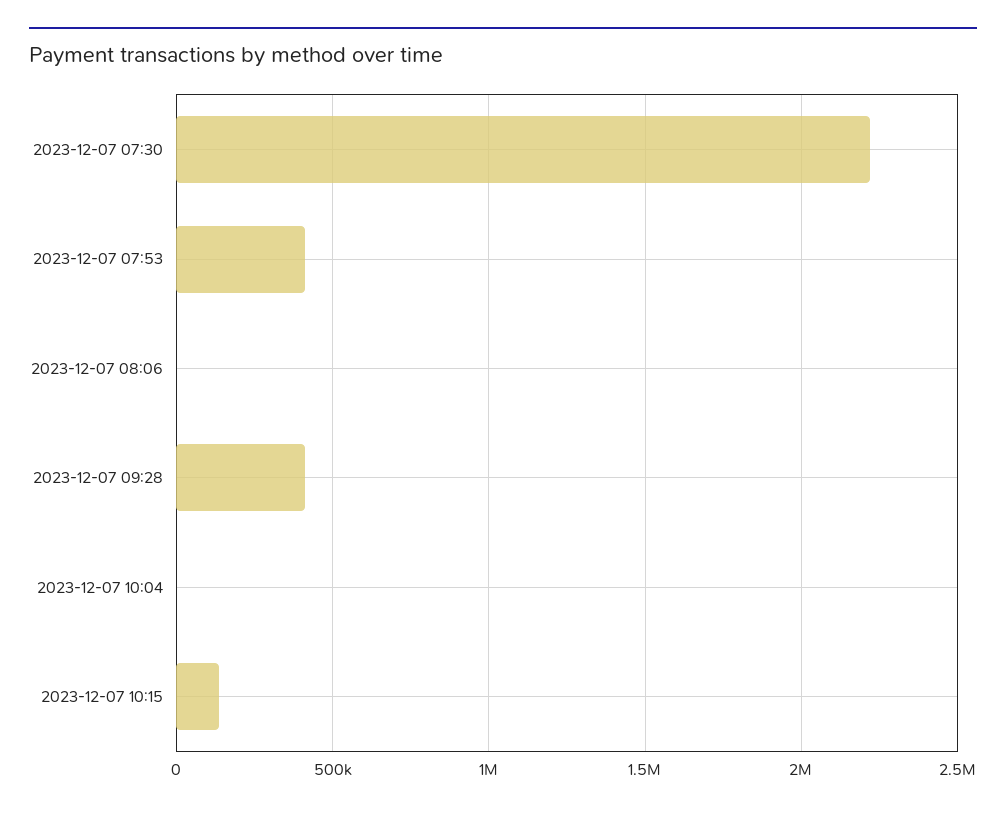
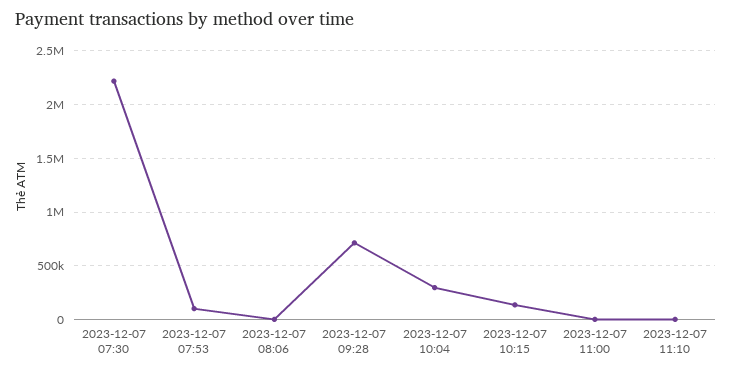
2023-12-07 07:53: 400000 -> 100000
2023-12-07 09:28: 400000 -> 700000
2023-12-07 10:04: 0 -> 300000
2023-12-07 11:00: none -> 0
2023-12-07 11:10: none -> 0

